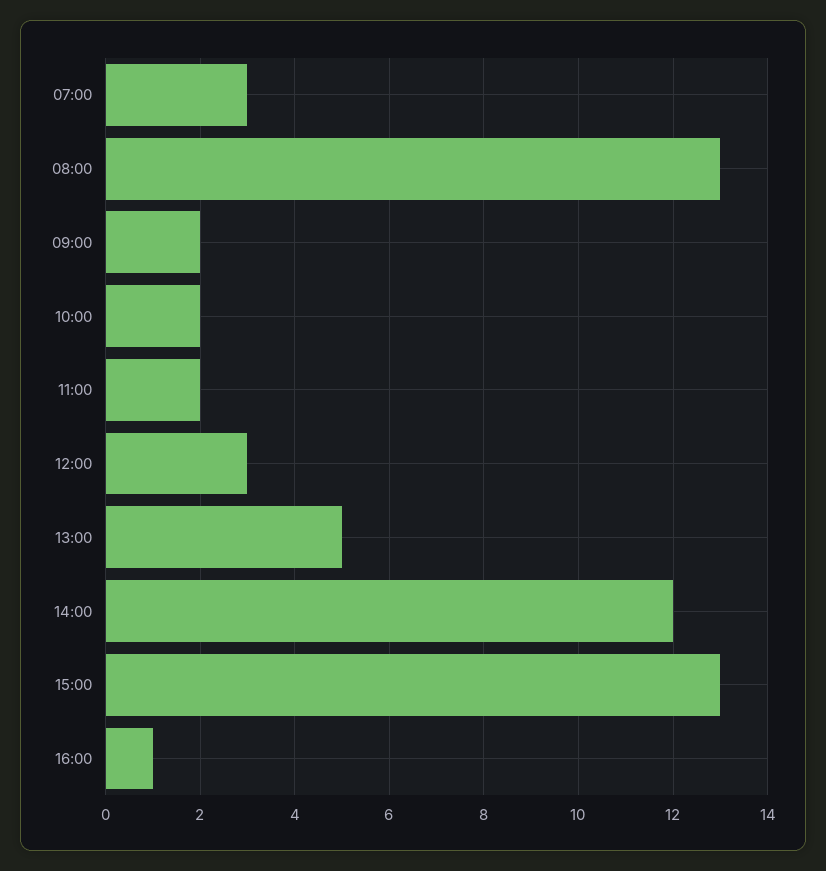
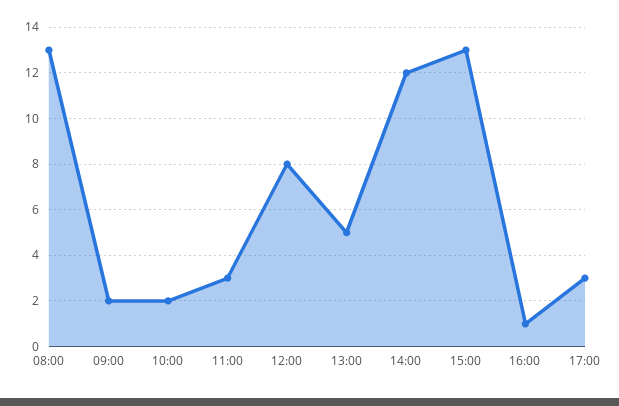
07:00: 3 -> none
11:00: 2 -> 3
12:00: 3 -> 8
17:00: none -> 3

